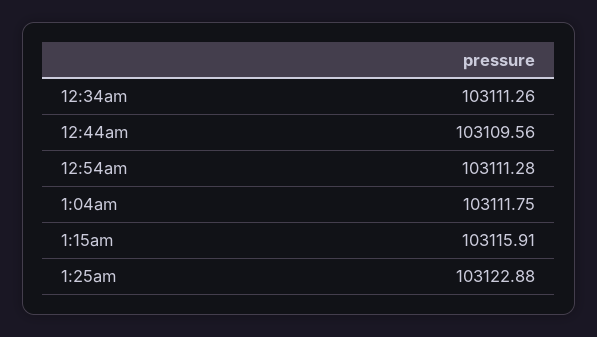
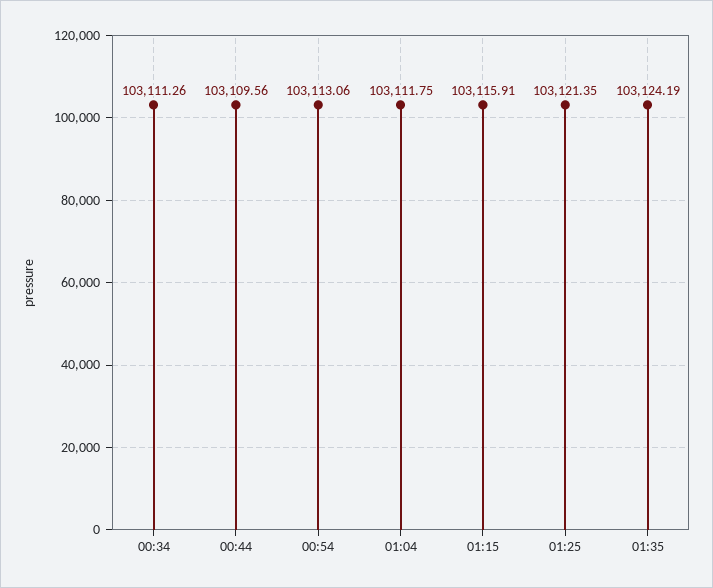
12:54am: 103111.28 -> 103113.06
1:25am: 103122.88 -> 103121.35
01:35: none -> 103124.19

